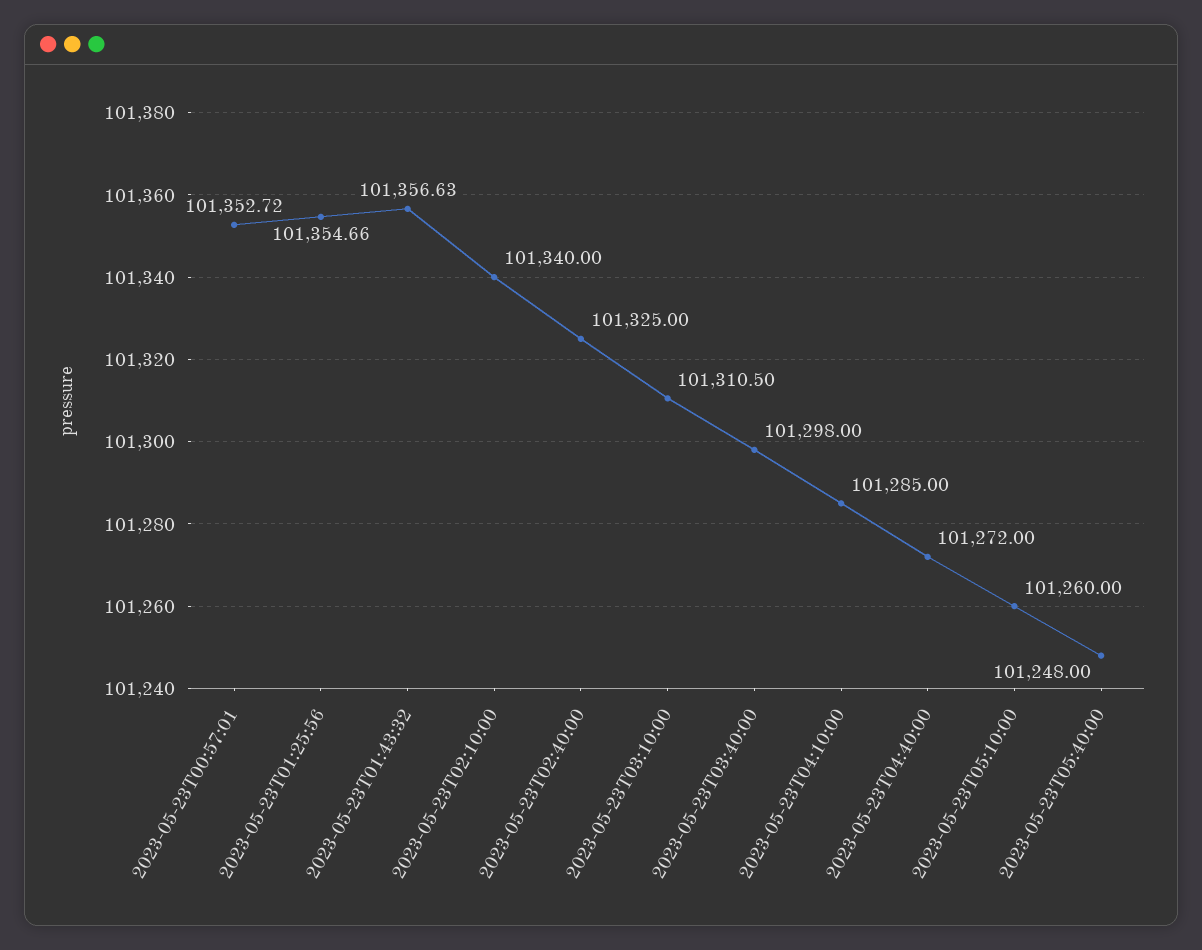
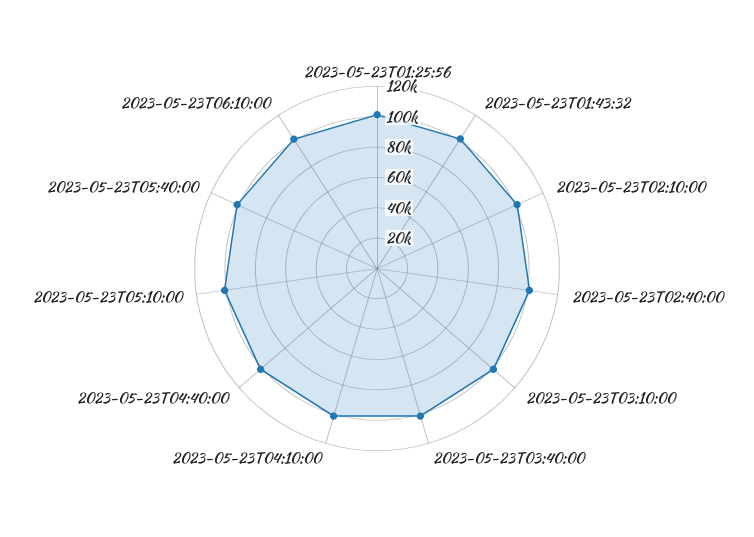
2023-05-23T00:57:01: 101352.72 -> none
2023-05-23T06:10:00: none -> 100000

